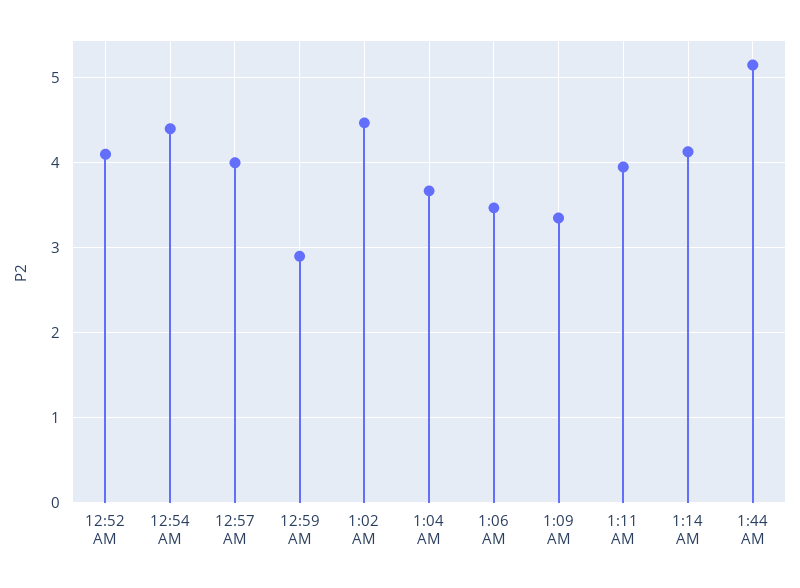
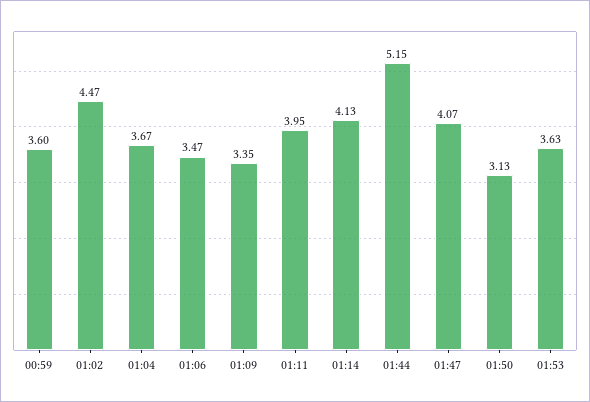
12:52 AM: 4.1 -> none
12:54 AM: 4.4 -> none
12:57 AM: 4 -> none
12:59 AM: 2.9 -> 3.6
01:47: none -> 4.07
01:50: none -> 3.13
01:53: none -> 3.63

